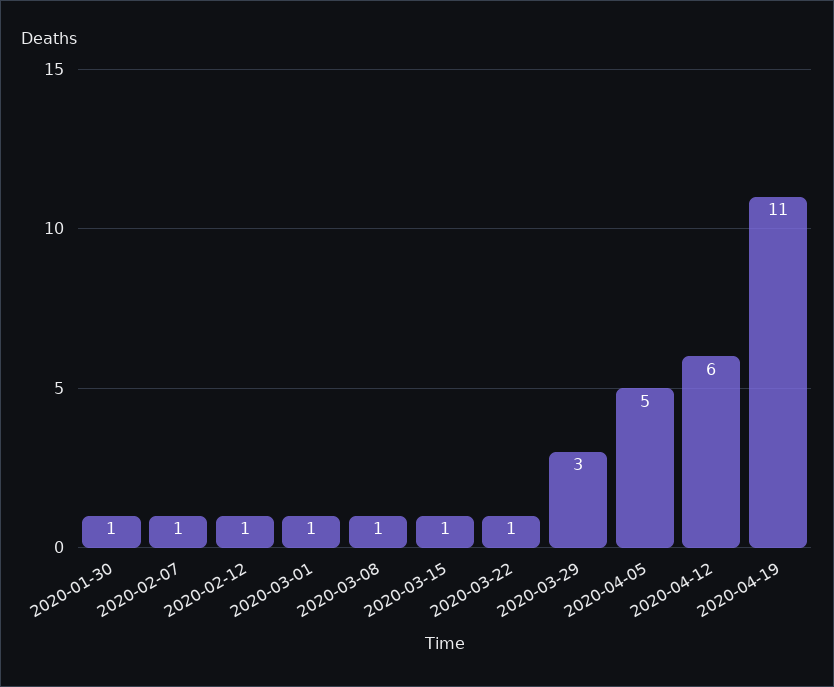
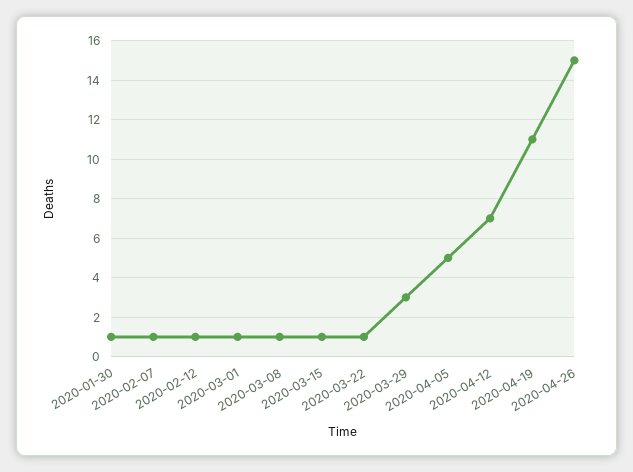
2020-04-12: 6 -> 7
2020-04-26: none -> 15

